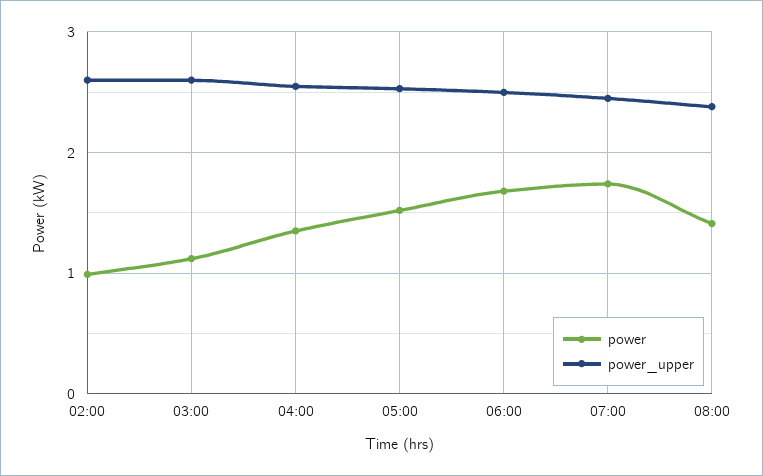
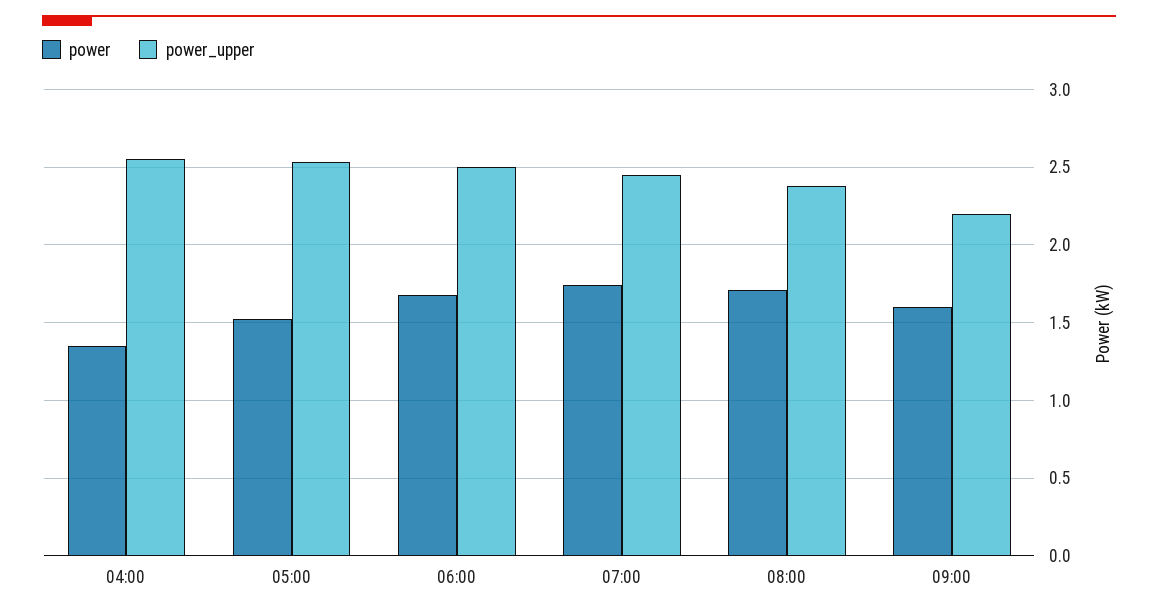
power, 02:00: 1 -> none
power_upper, 02:00: 2.6 -> none
power, 03:00: 1.1 -> none
power_upper, 03:00: 2.6 -> none
power, 08:00: 1.4 -> 1.7
power, 09:00: none -> 1.6
power_upper, 09:00: none -> 2.2

